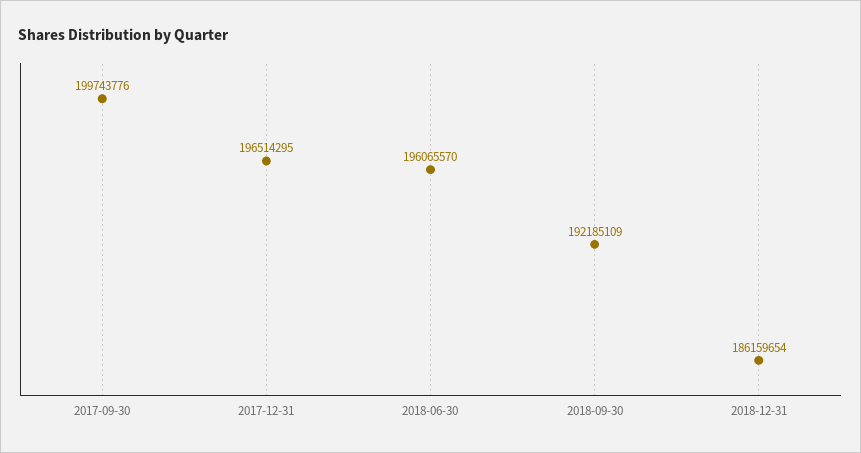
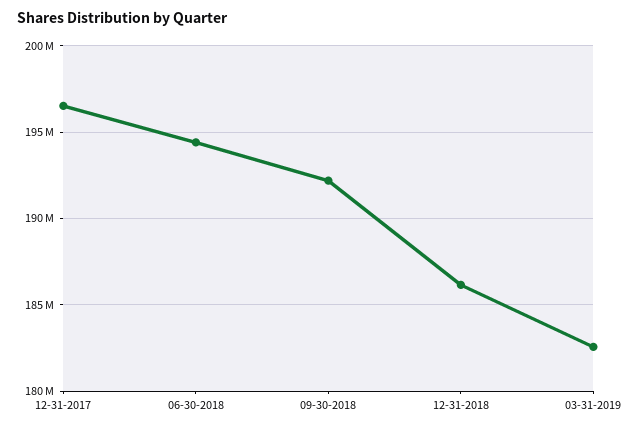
2017-09-30: 199743776 -> none
2018-06-30: 196065570 -> 194500000
03-31-2019: none -> 182500000

